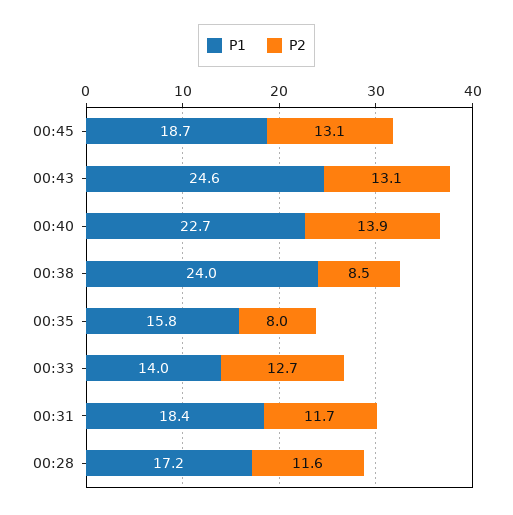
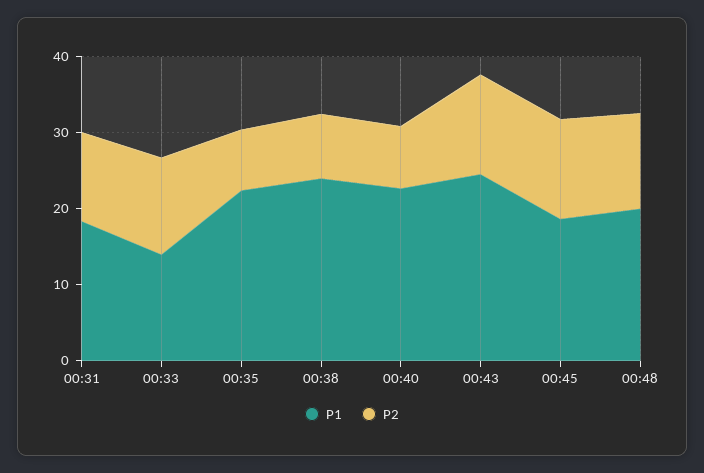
P2, 00:40: 13.9 -> 8
P1, 00:35: 15.8 -> 22
P1, 00:28: 17.2 -> none
P2, 00:28: 11.6 -> none
P1, 00:48: none -> 20
P2, 00:48: none -> 12

